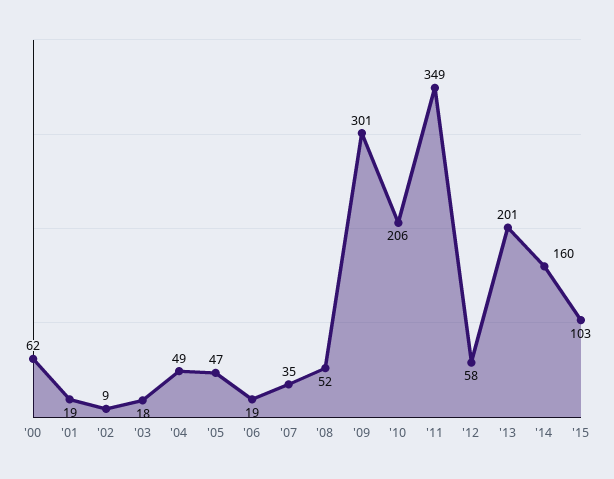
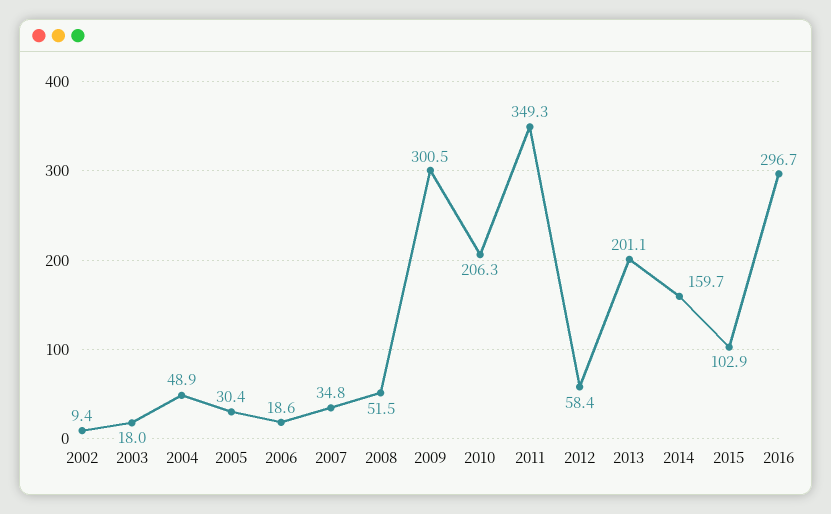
'00: 62 -> none
'01: 19 -> none
'05: 47 -> 30.4
2016: none -> 296.7

